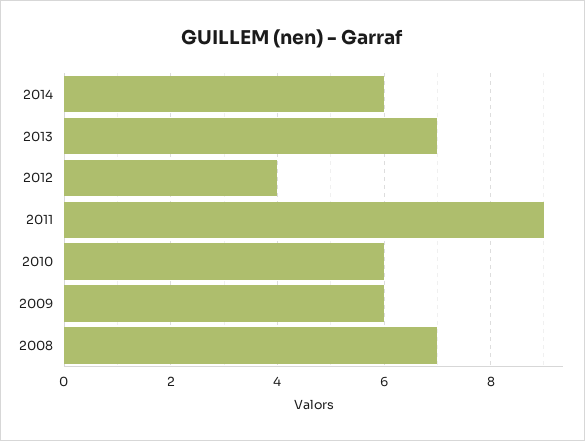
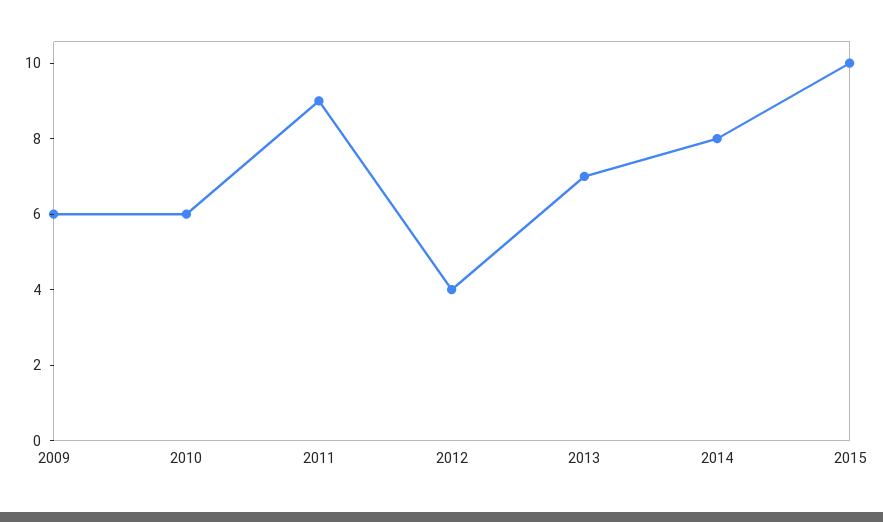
2014: 6 -> 8
2008: 7 -> none
2015: none -> 10

